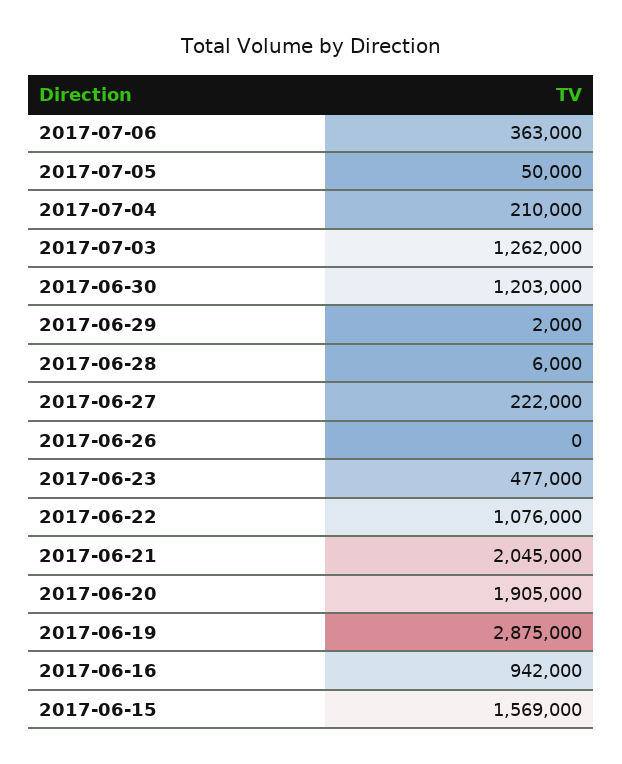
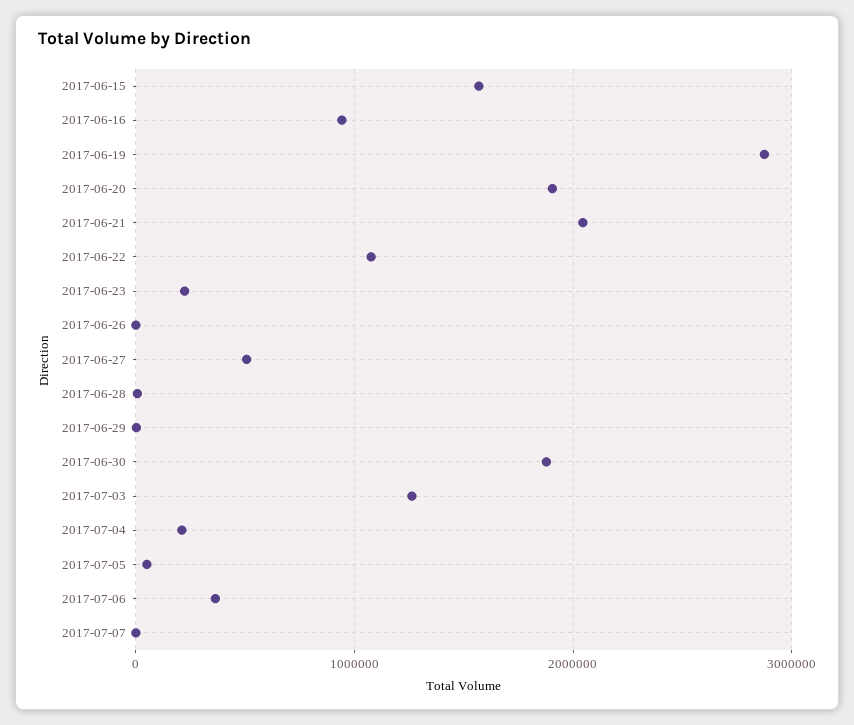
2017-06-30: 1203000 -> 1900000
2017-06-27: 222000 -> 500000
2017-06-23: 477000 -> 200000
2017-07-07: none -> 0

